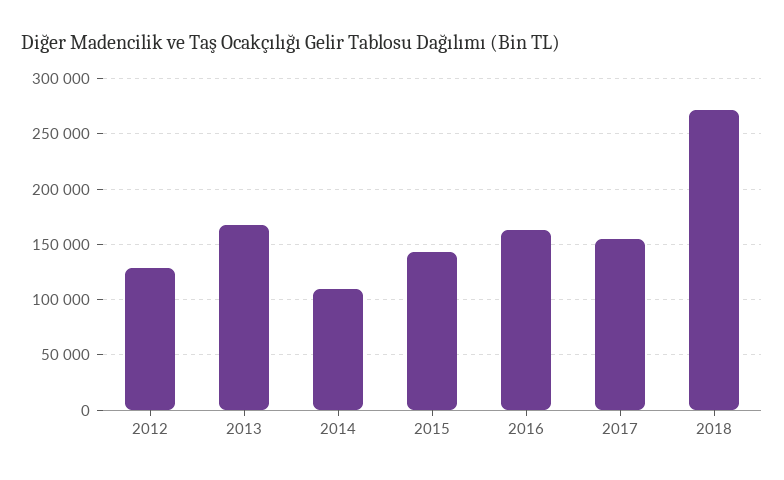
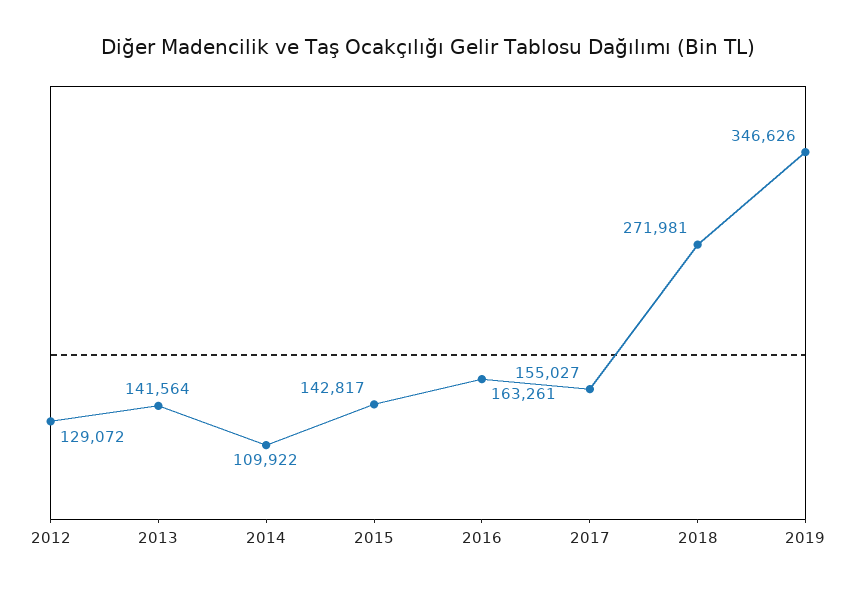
2013: 170000 -> 141564
2019: none -> 346626

